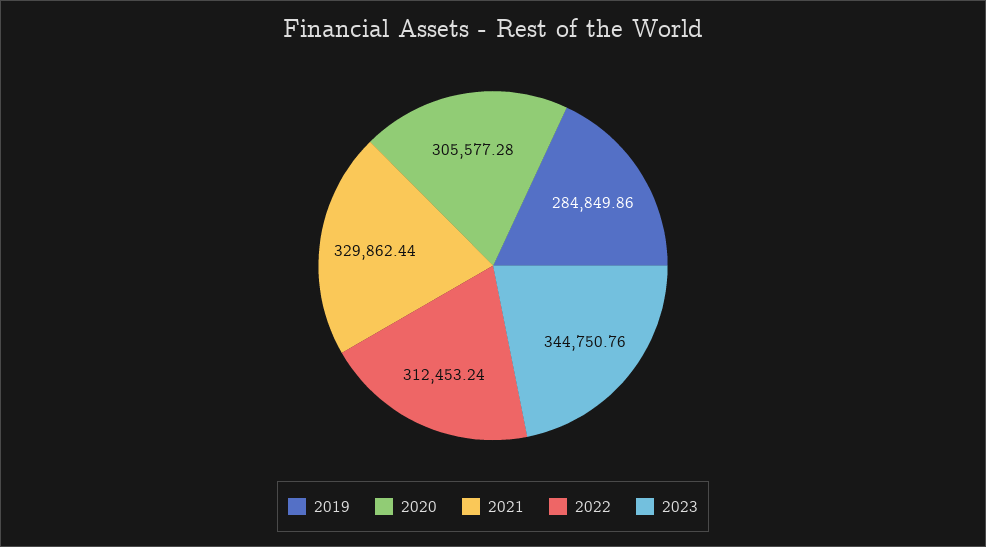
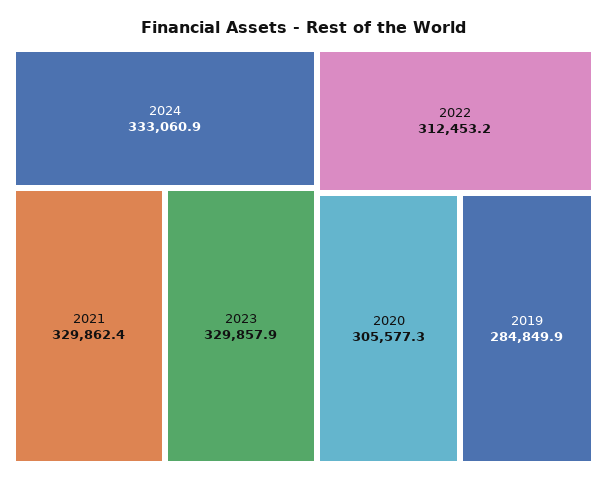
2023: 344750.76 -> 329857.9
2024: none -> 333060.9

